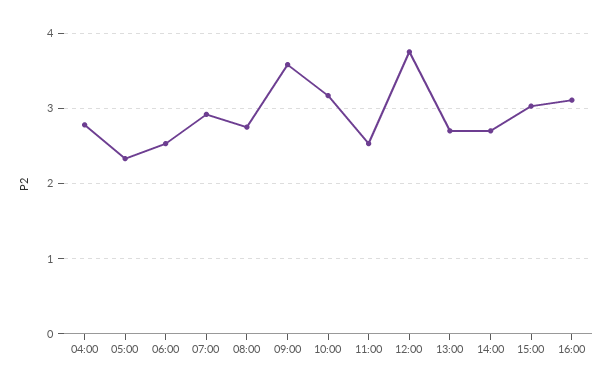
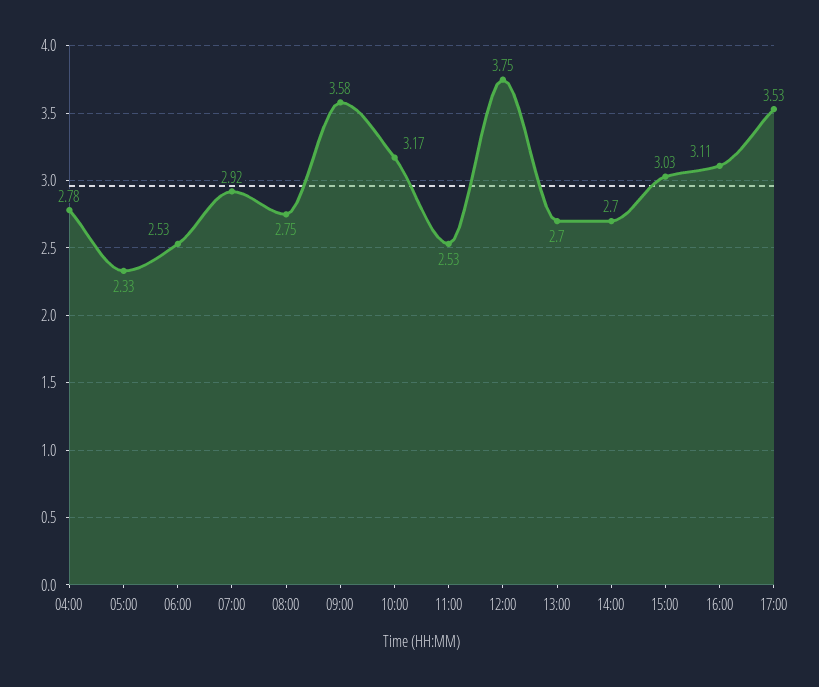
17:00: none -> 3.53

